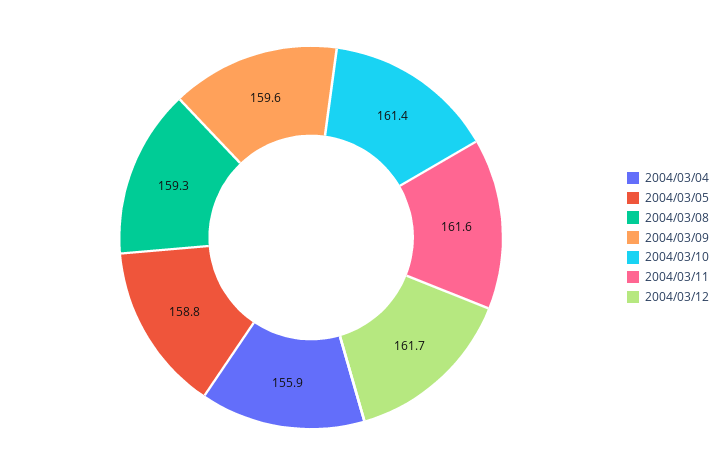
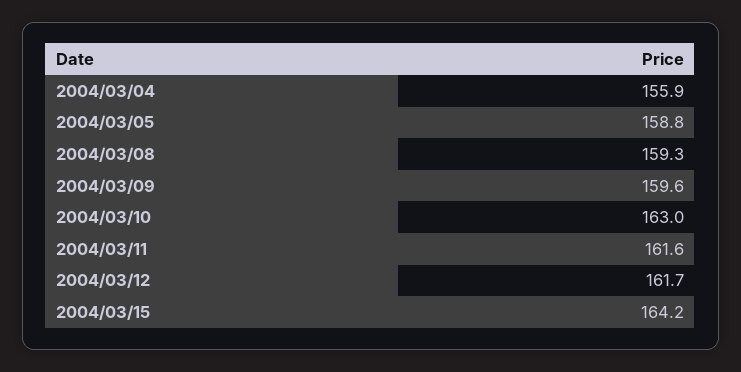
2004/03/10: 161.4 -> 163
2004/03/15: none -> 164.2

